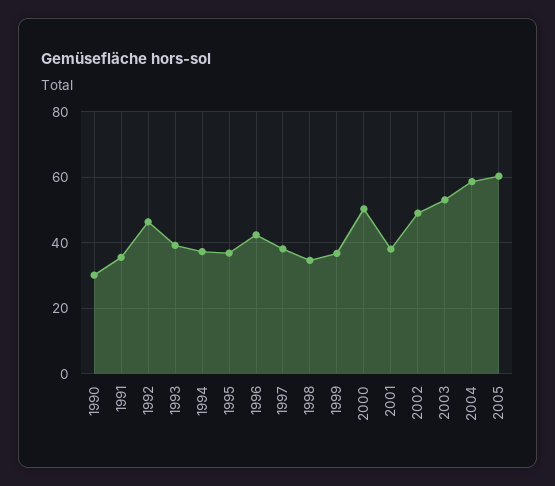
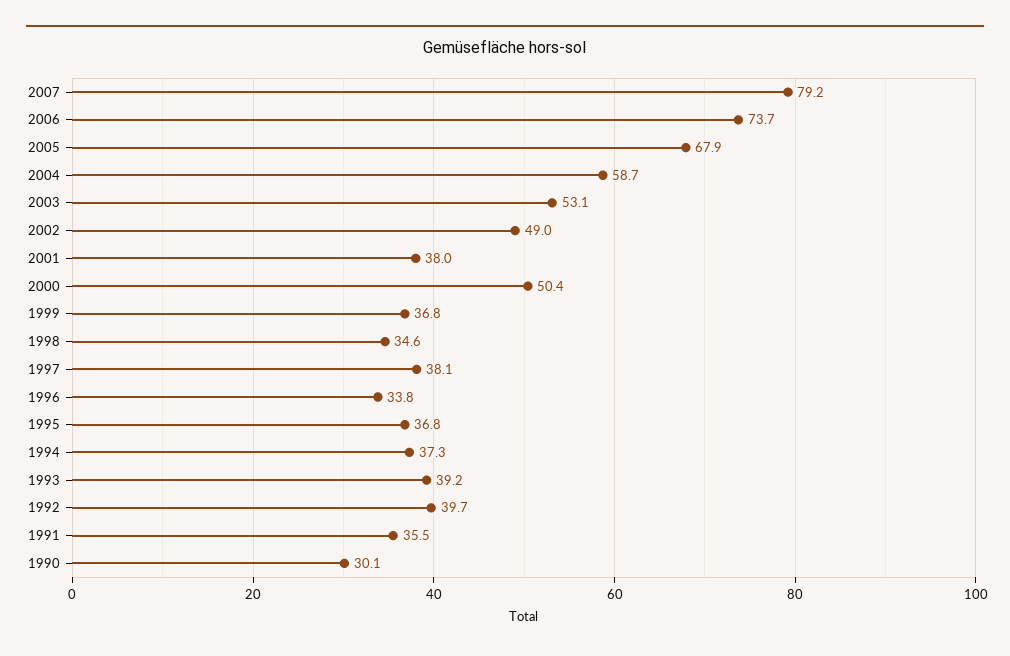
1992: 46 -> 39.7
1996: 42 -> 33.8
2005: 60 -> 67.9
2007: none -> 79.2
2006: none -> 73.7

